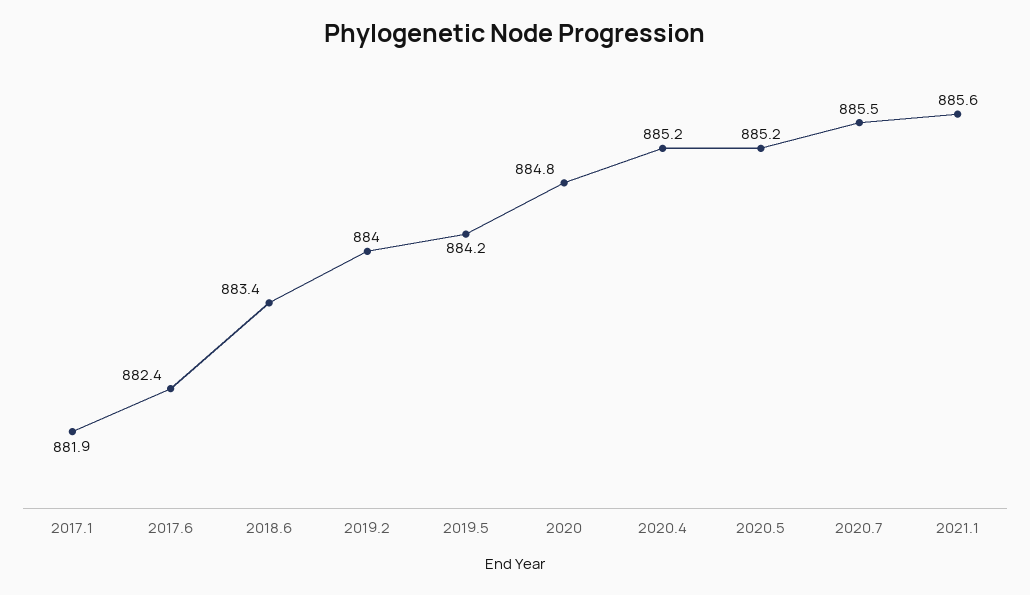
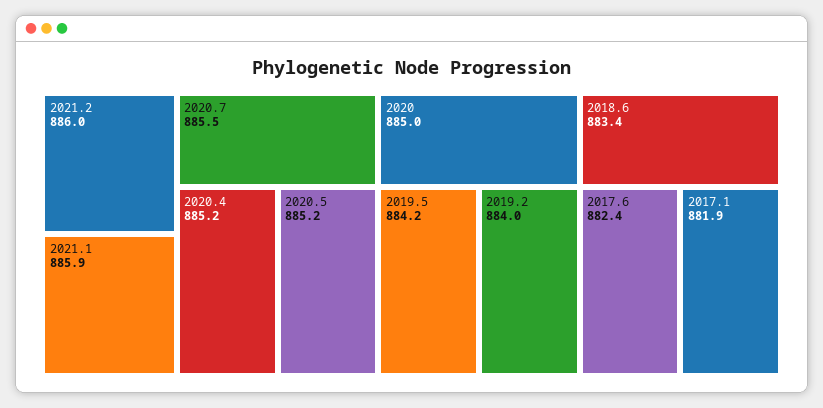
2020: 884.8 -> 885
2021.1: 885.6 -> 885.9
2021.2: none -> 886

